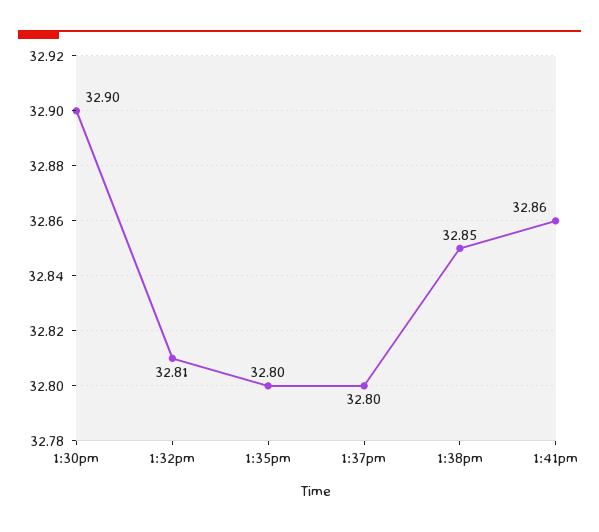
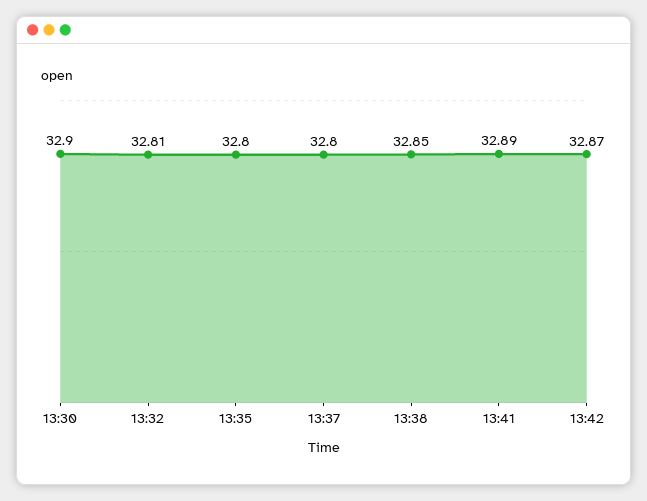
1:41pm: 32.86 -> 32.89
13:42: none -> 32.87

